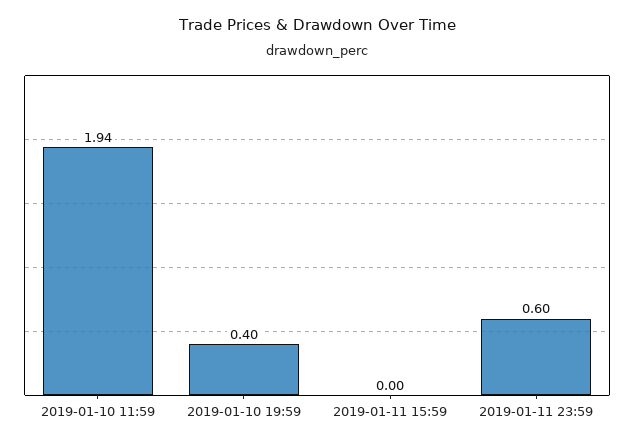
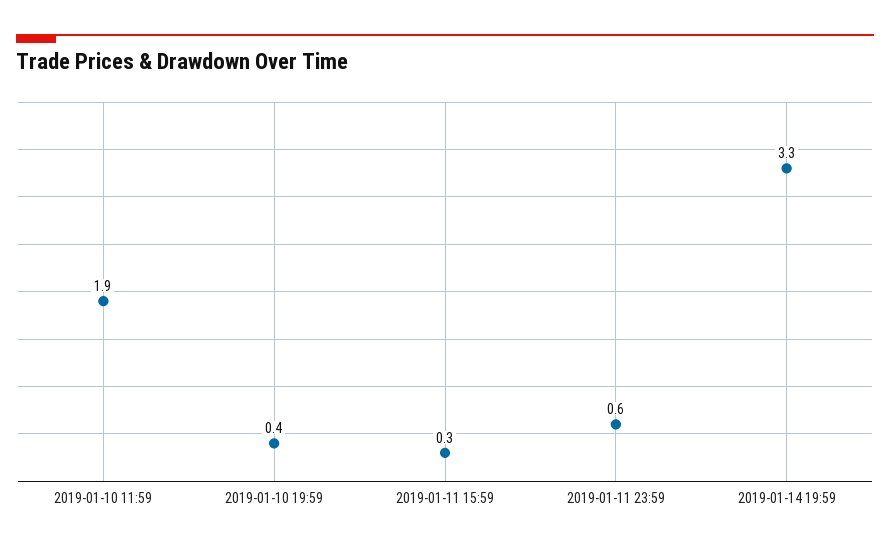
2019-01-11 15:59: 0 -> 0.3
2019-01-14 19:59: none -> 3.3

